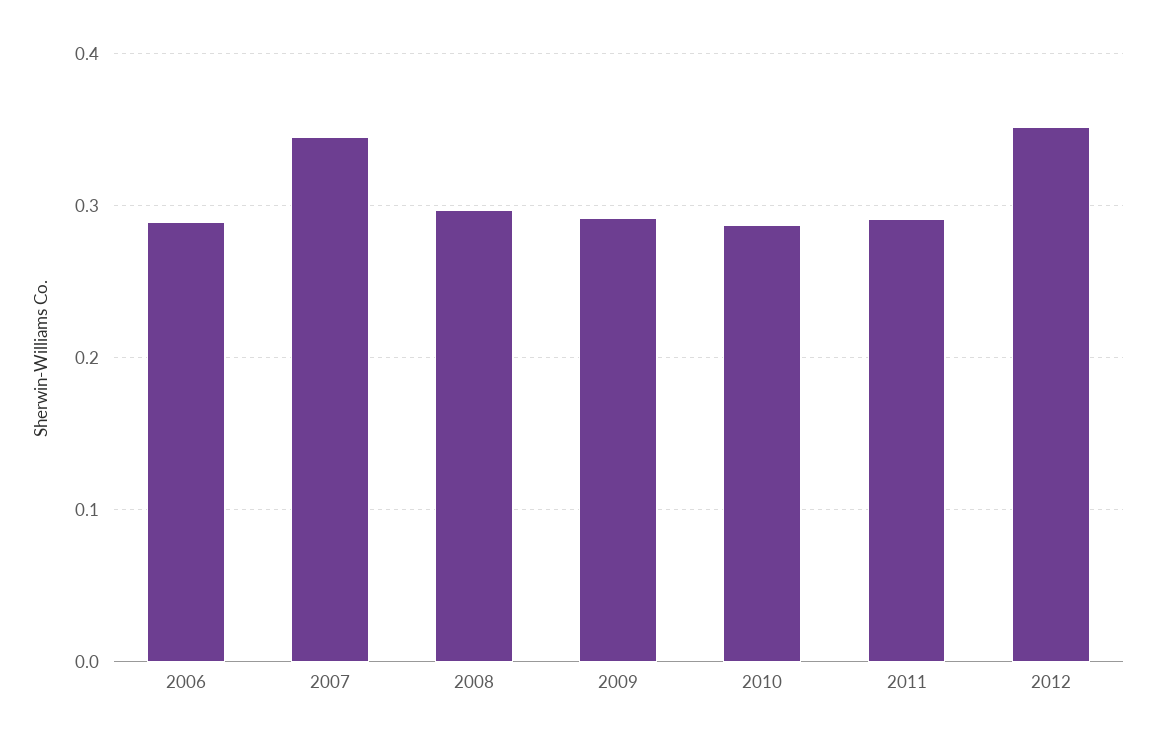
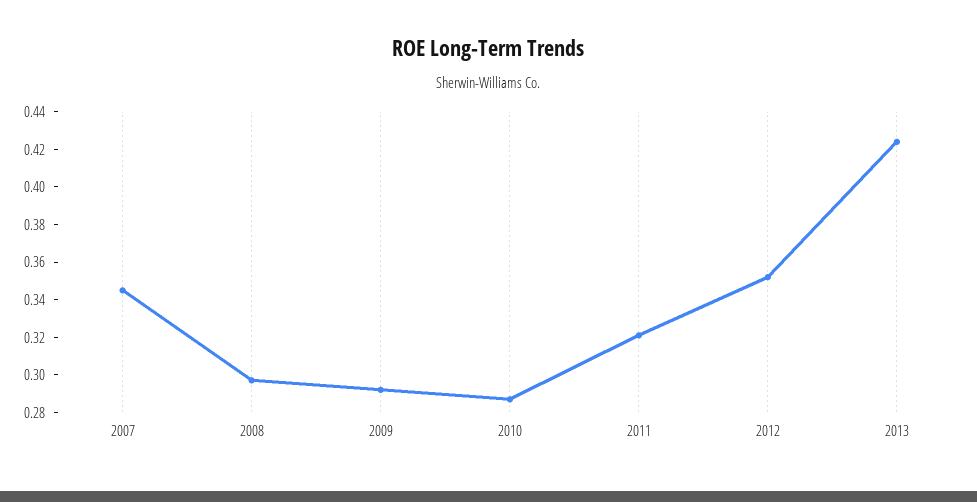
2006: 0.29 -> none
2011: 0.29 -> 0.32
2013: none -> 0.425

